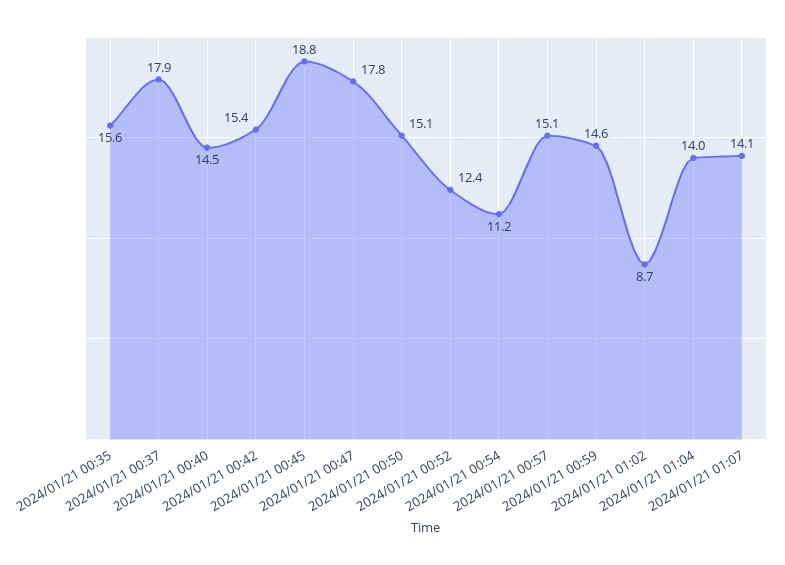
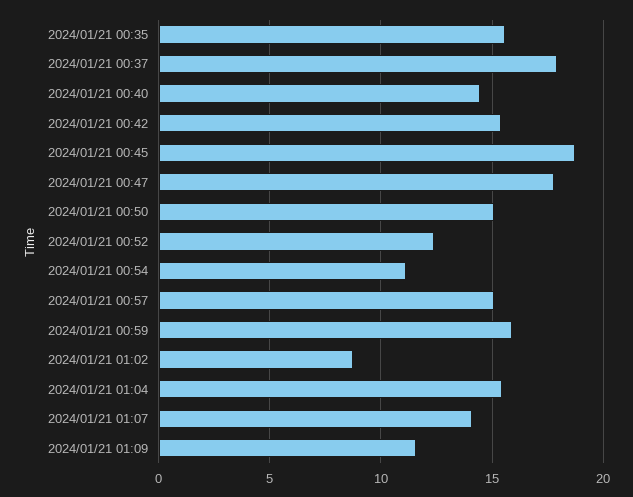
2024/01/21 00:59: 14.6 -> 16
2024/01/21 01:04: 14 -> 15.5
2024/01/21 01:09: none -> 11.5

